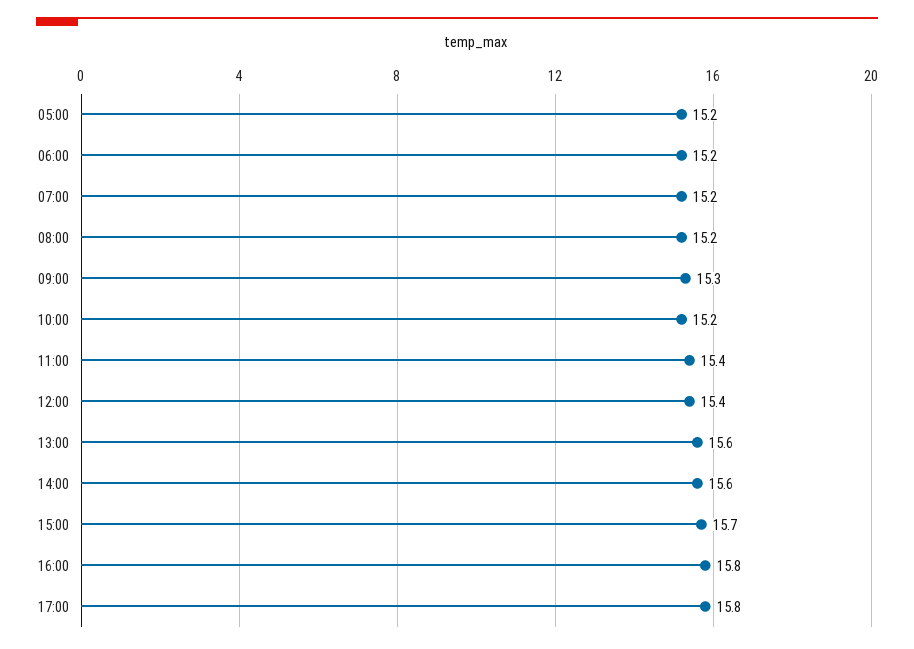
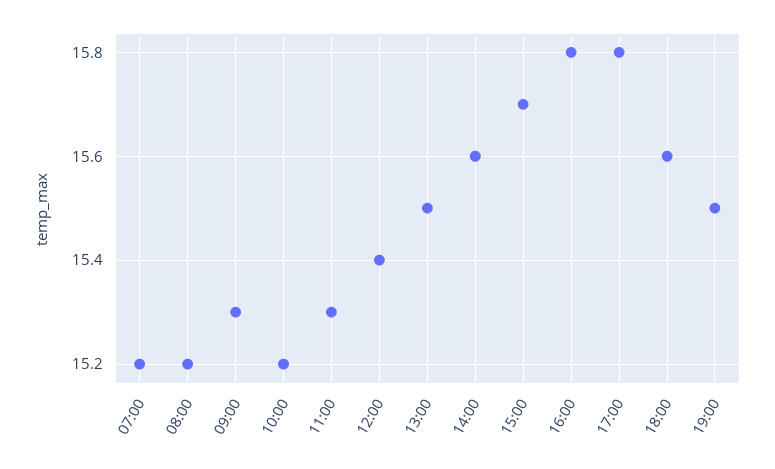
05:00: 15.2 -> none
06:00: 15.2 -> none
11:00: 15.4 -> 15.3
13:00: 15.6 -> 15.5
18:00: none -> 15.6
19:00: none -> 15.5

